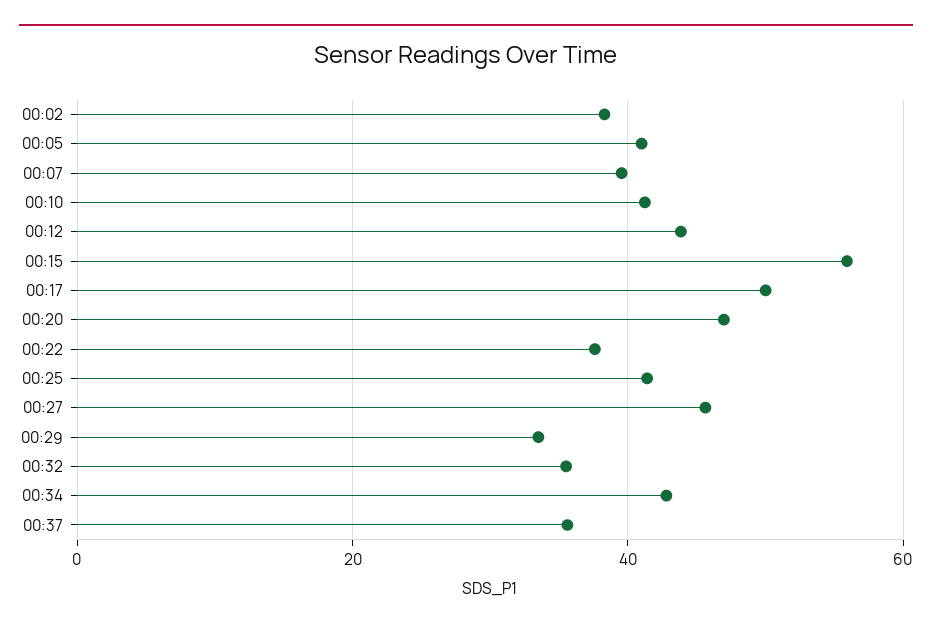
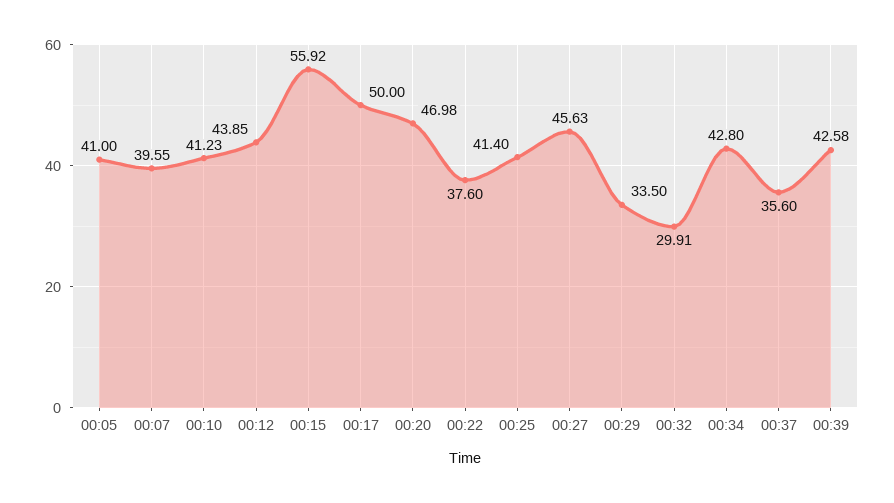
00:02: 38 -> none
00:32: 36 -> 29.91
00:39: none -> 42.58

